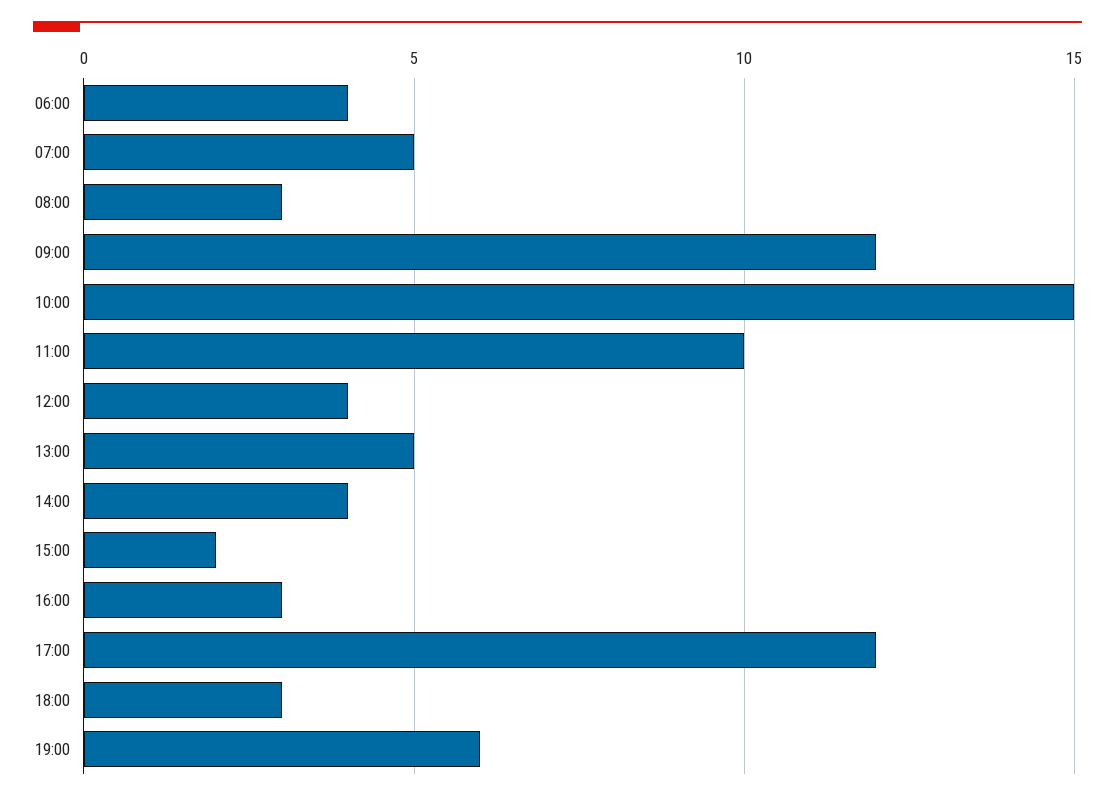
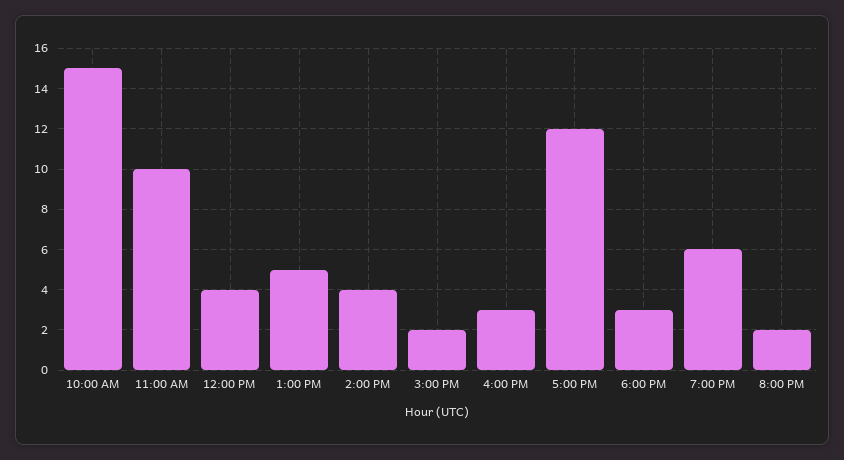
06:00: 4 -> none
07:00: 5 -> none
08:00: 3 -> none
09:00: 12 -> none
8:00 PM: none -> 2

